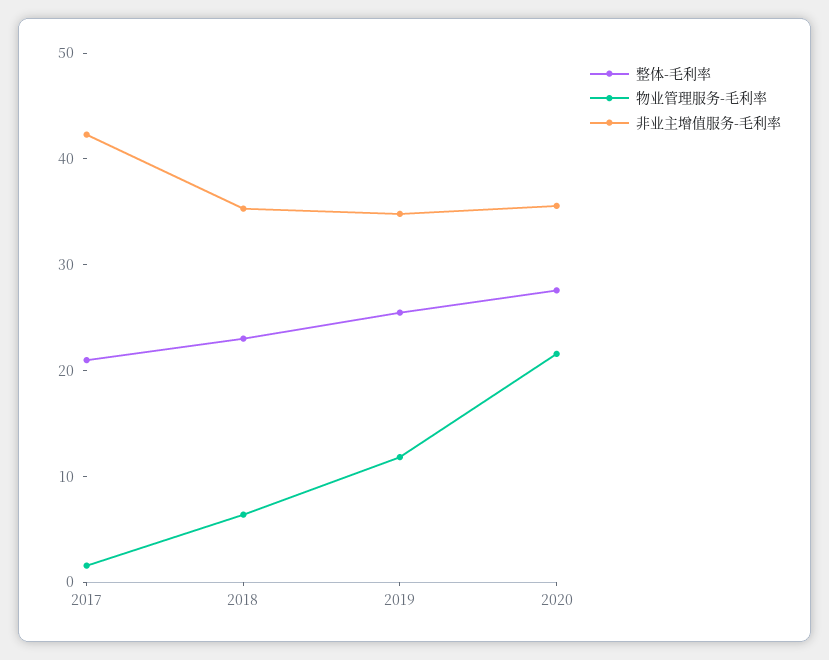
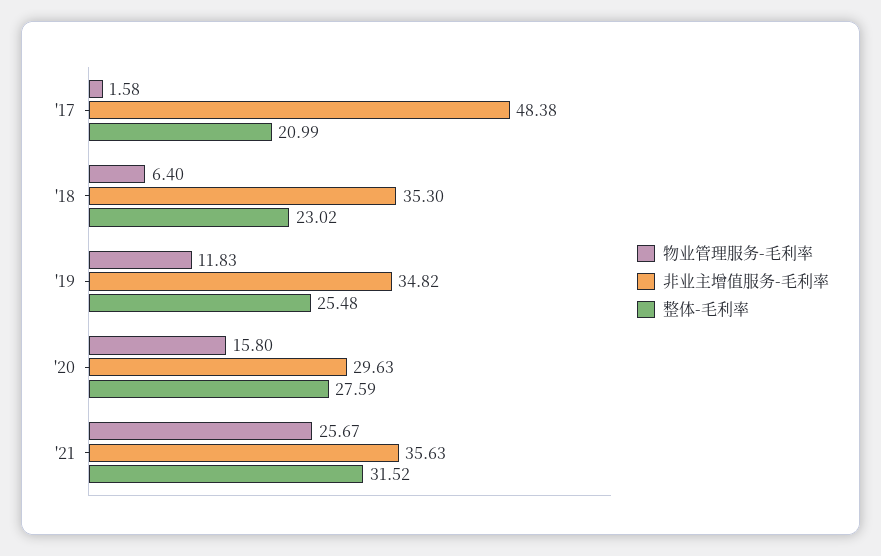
非业主增值服务-毛利率, 2017: 42 -> 48.38
物业管理服务-毛利率, 2020: 22 -> 15.8
非业主增值服务-毛利率, 2020: 36 -> 29.63
物业管理服务-毛利率, '21: none -> 25.67
非业主增值服务-毛利率, '21: none -> 35.63
整体-毛利率, '21: none -> 31.52

